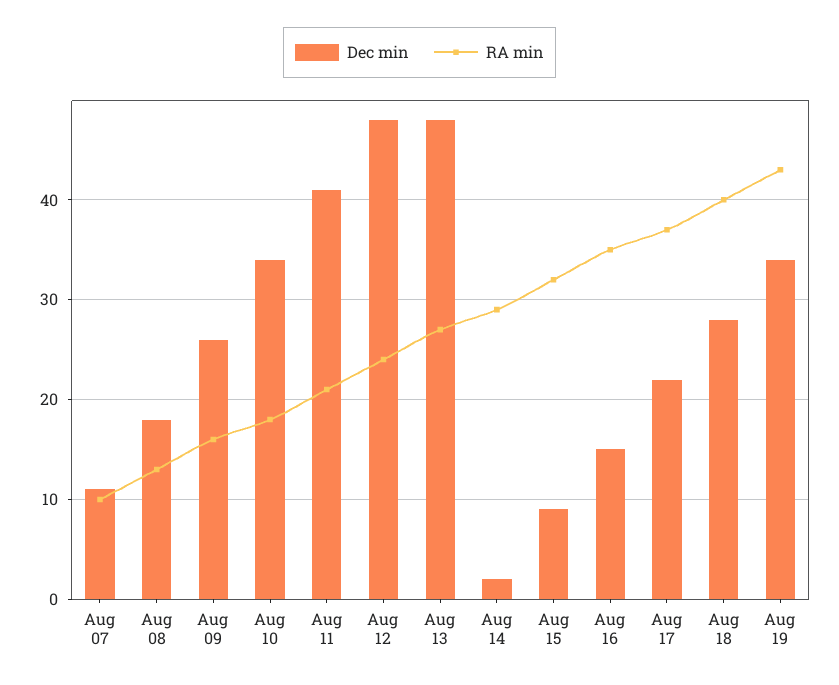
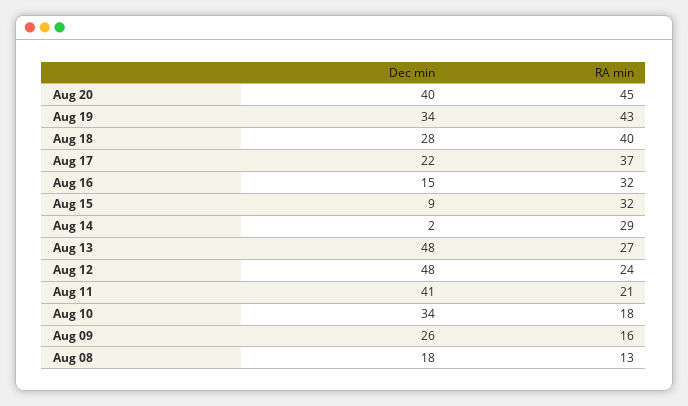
Dec min, Aug 07: 11 -> none
RA min, Aug 07: 10 -> none
RA min, Aug 16: 35 -> 32
Dec min, Aug 20: none -> 40
RA min, Aug 20: none -> 45

